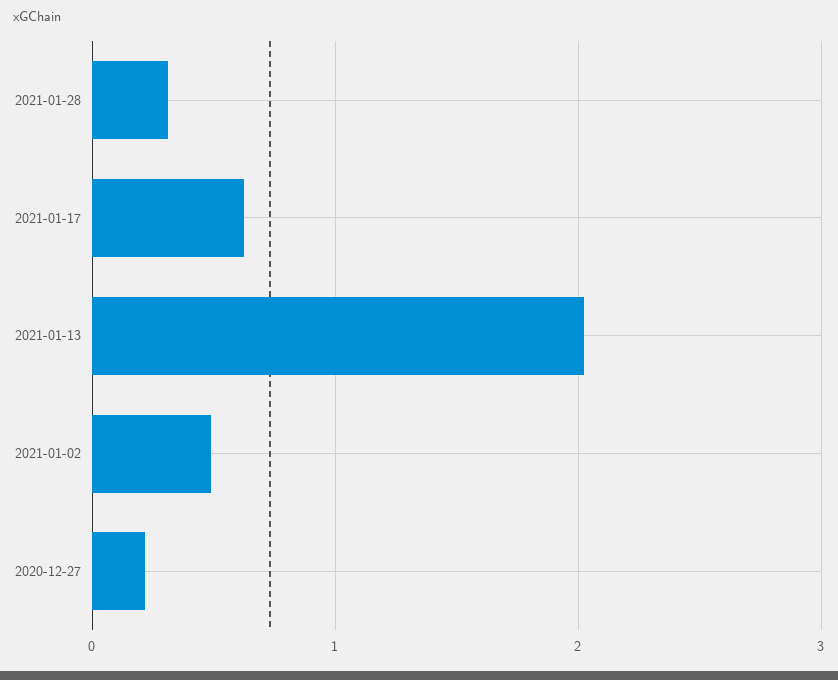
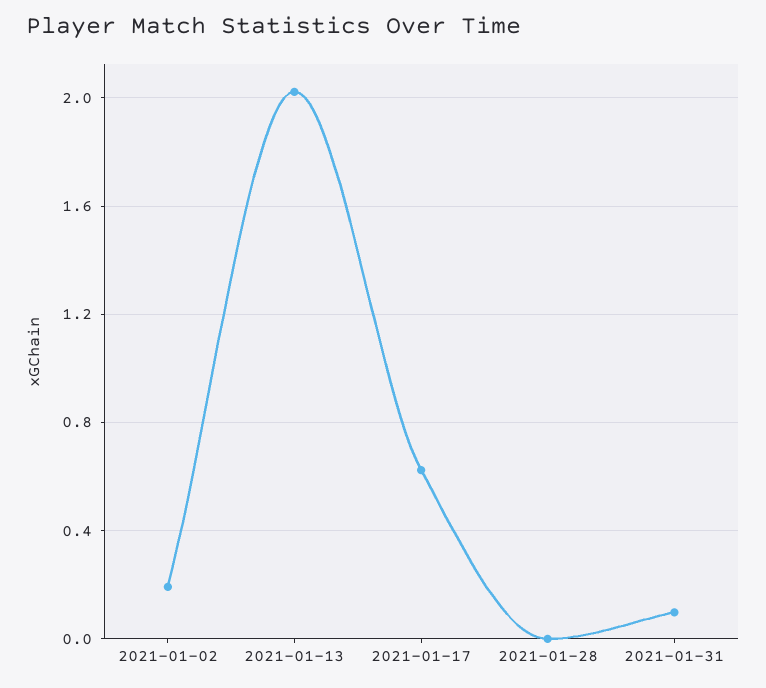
2021-01-28: 0.3 -> 0
2021-01-02: 0.5 -> 0.2
2020-12-27: 0.2 -> none
2021-01-31: none -> 0.1

